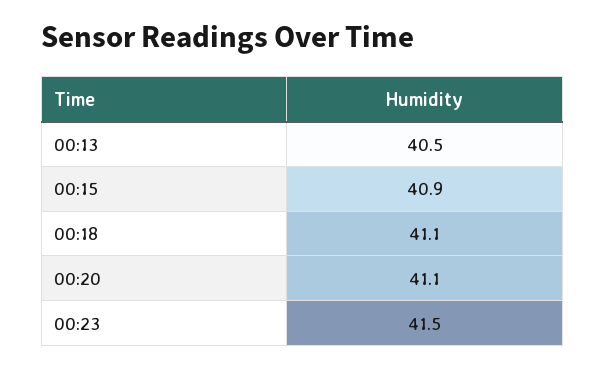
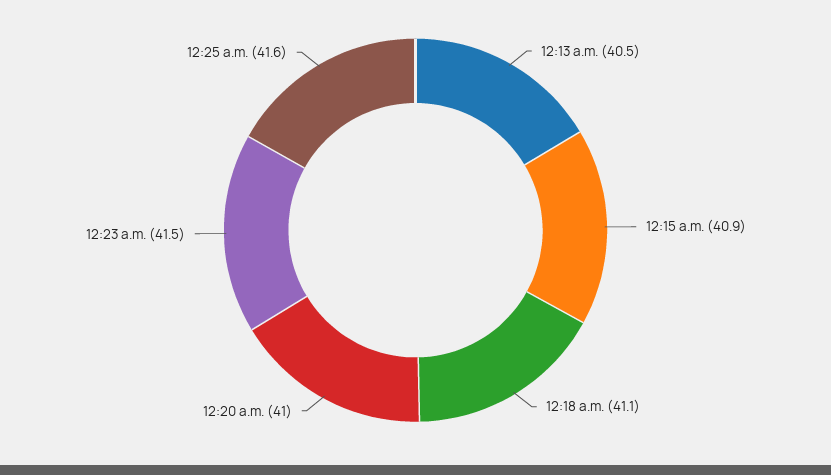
00:20: 41.1 -> 41
12:25 a.m.: none -> 41.6

